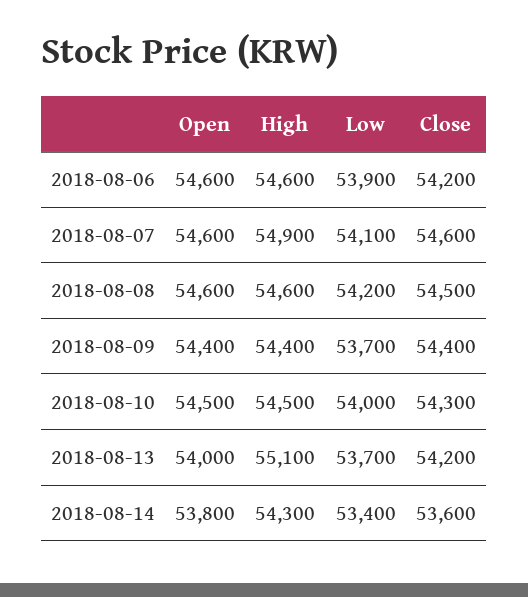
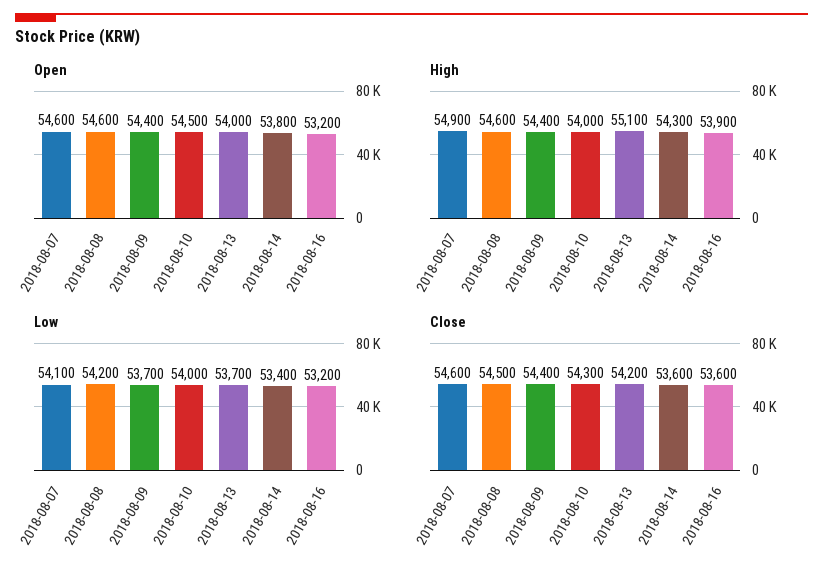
Open, 2018-08-06: 54600 -> none
High, 2018-08-06: 54600 -> none
Low, 2018-08-06: 53900 -> none
Close, 2018-08-06: 54200 -> none
High, 2018-08-10: 54500 -> 54000
Open, 2018-08-16: none -> 53200
High, 2018-08-16: none -> 53900
Low, 2018-08-16: none -> 53200
Close, 2018-08-16: none -> 53600

